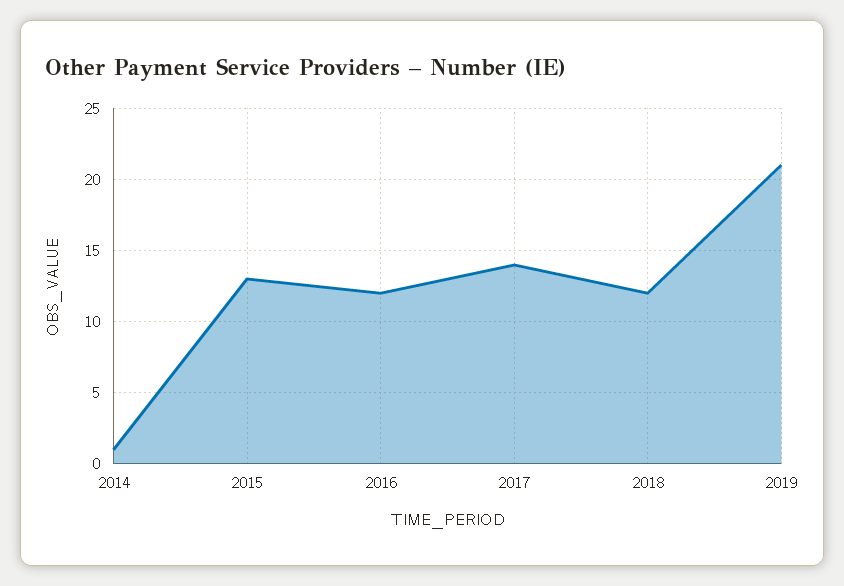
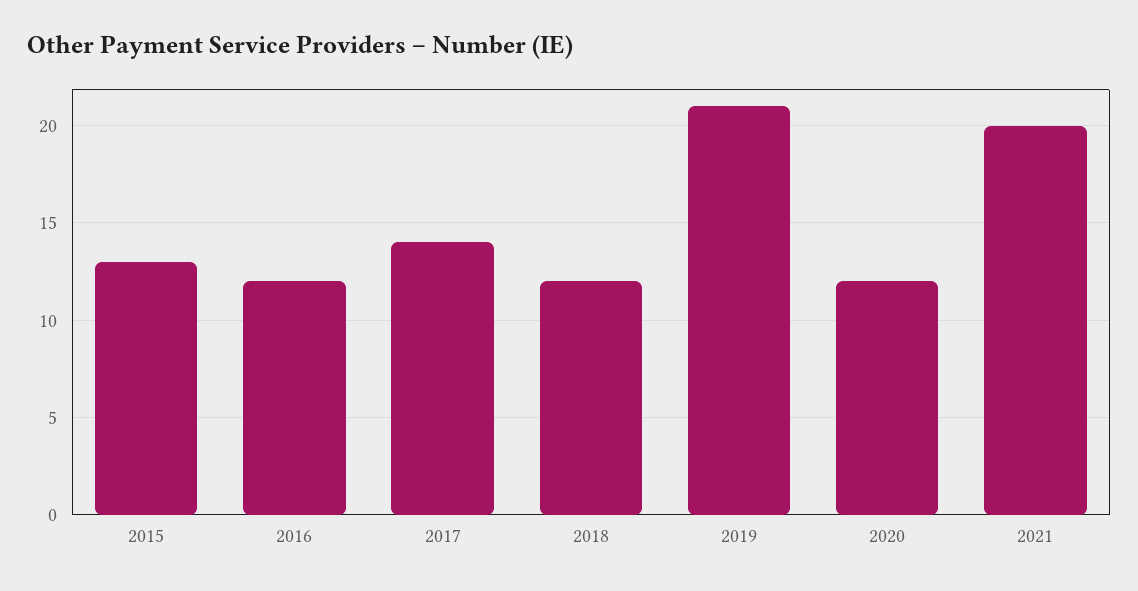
2014: 1 -> none
2020: none -> 12
2021: none -> 20

